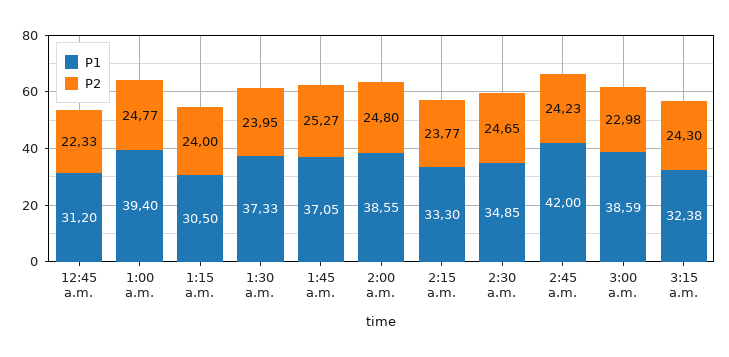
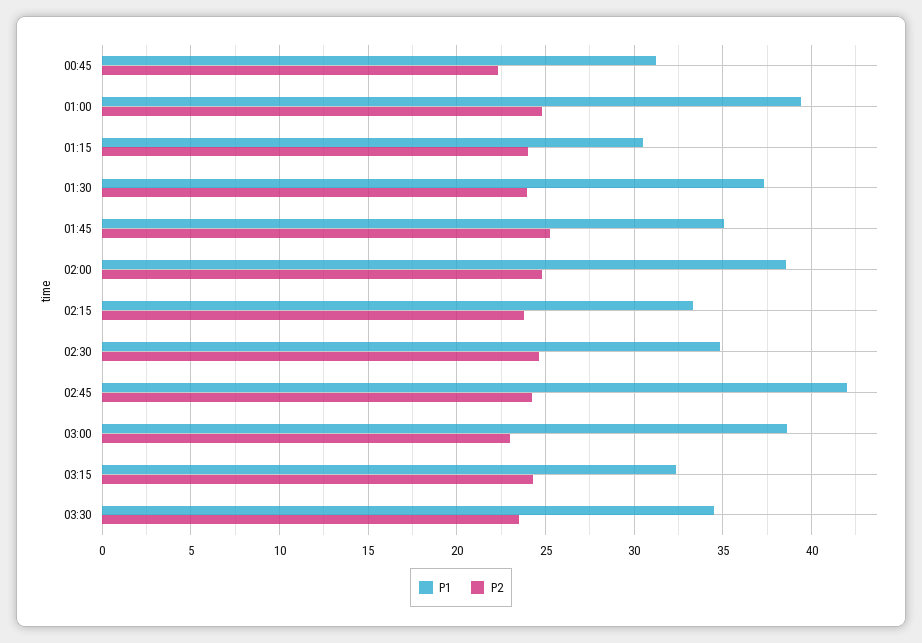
P1, 1:45 a.m.: 37.05 -> 35
P1, 03:30: none -> 34.5
P2, 03:30: none -> 23.5

